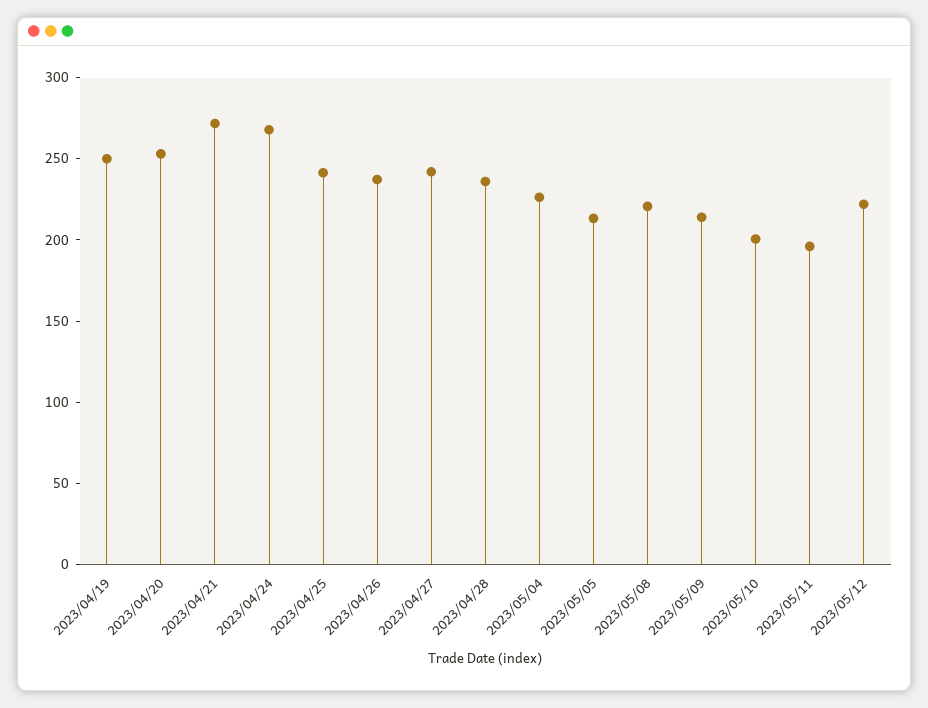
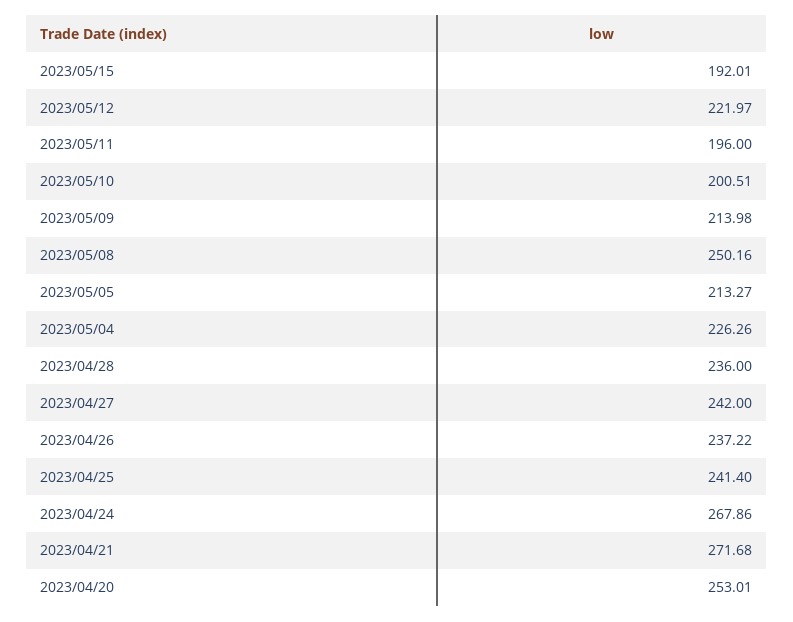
2023/04/19: 250 -> none
2023/05/08: 220 -> 250.16
2023/05/15: none -> 192.01

